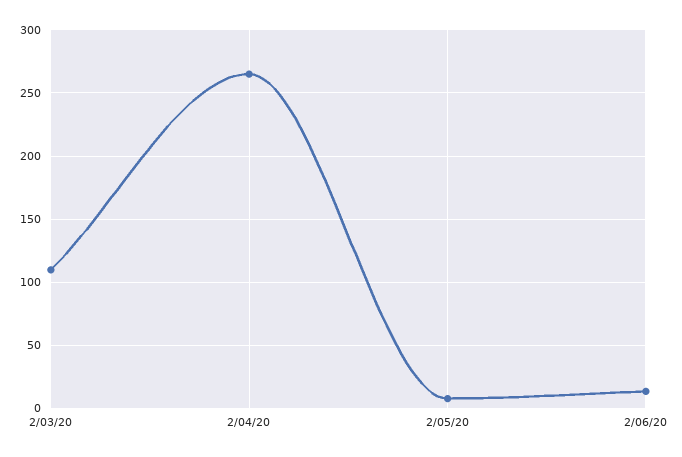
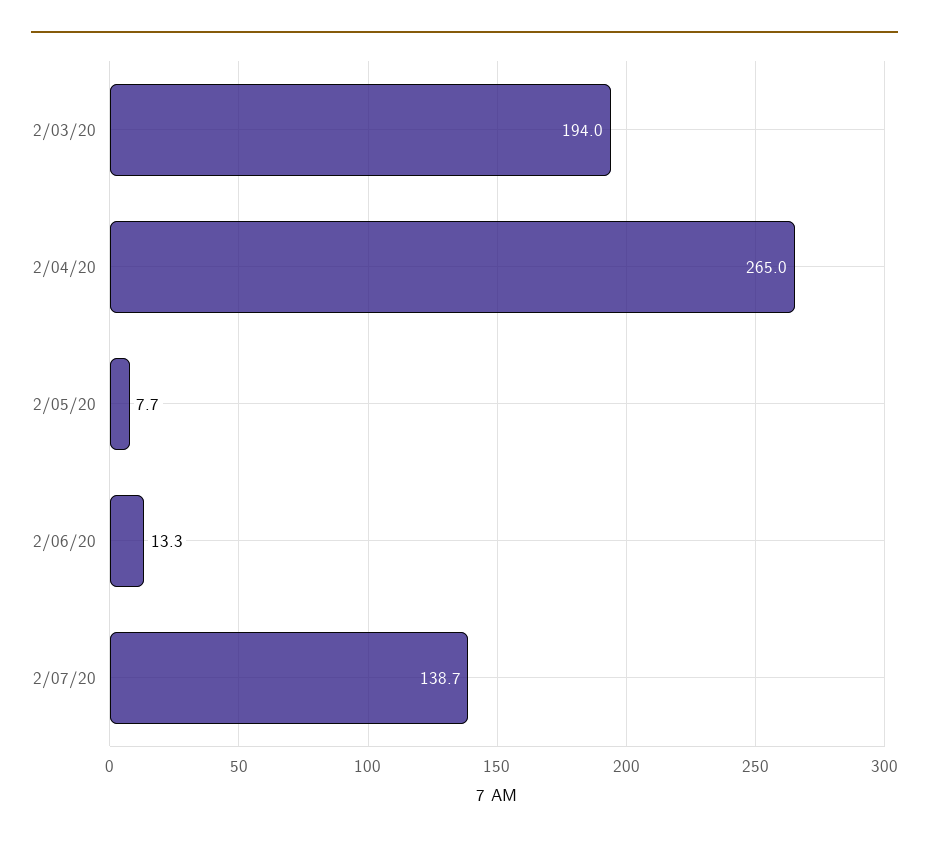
2/03/20: 110 -> 194
2/07/20: none -> 138.7

